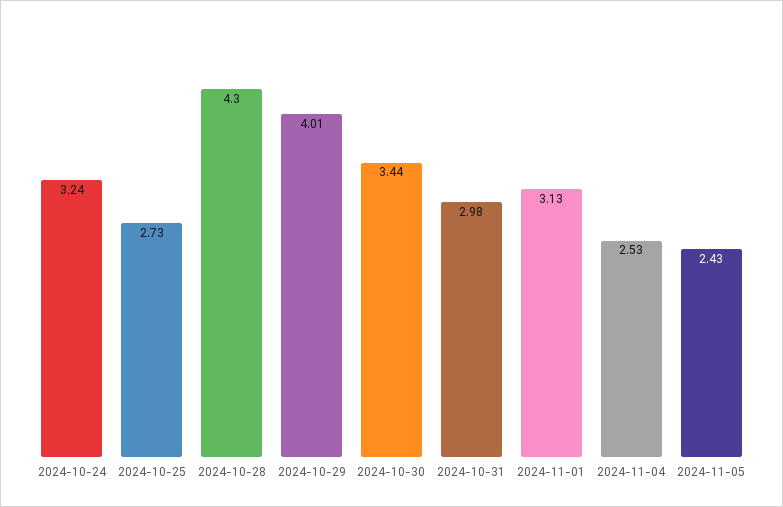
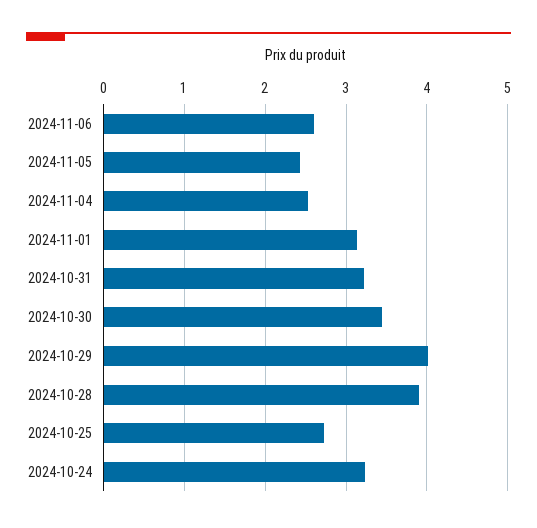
2024-10-28: 4.3 -> 3.9
2024-10-31: 2.98 -> 3.2
2024-11-06: none -> 2.6

